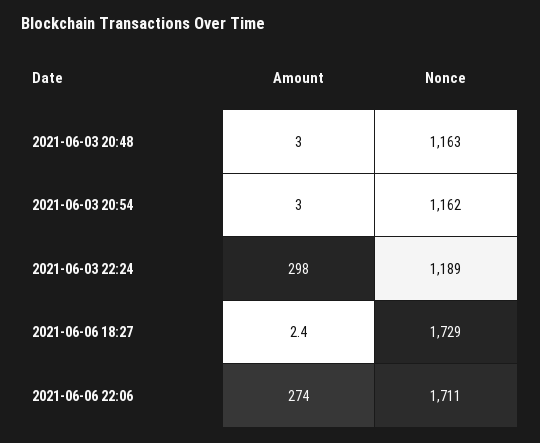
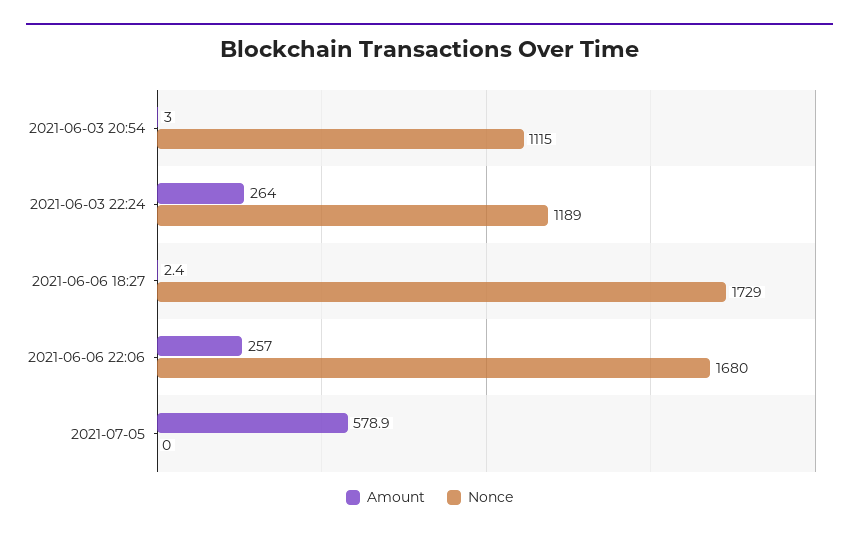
Amount, 2021-06-03 20:48: 3 -> none
Nonce, 2021-06-03 20:48: 1163 -> none
Nonce, 2021-06-03 20:54: 1162 -> 1115
Amount, 2021-06-03 22:24: 298 -> 264
Amount, 2021-06-06 22:06: 274 -> 257
Nonce, 2021-06-06 22:06: 1711 -> 1680
Amount, 2021-07-05: none -> 578.9
Nonce, 2021-07-05: none -> 0

